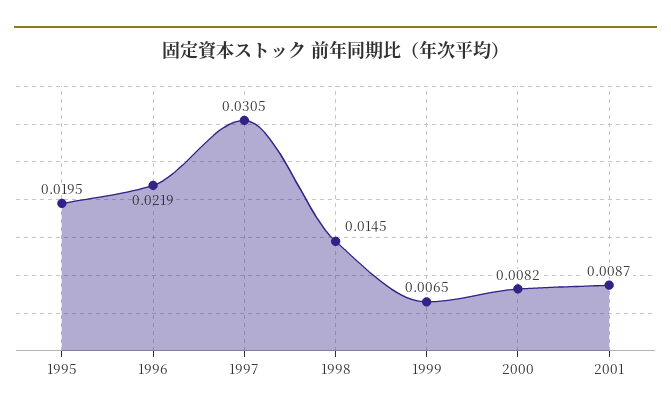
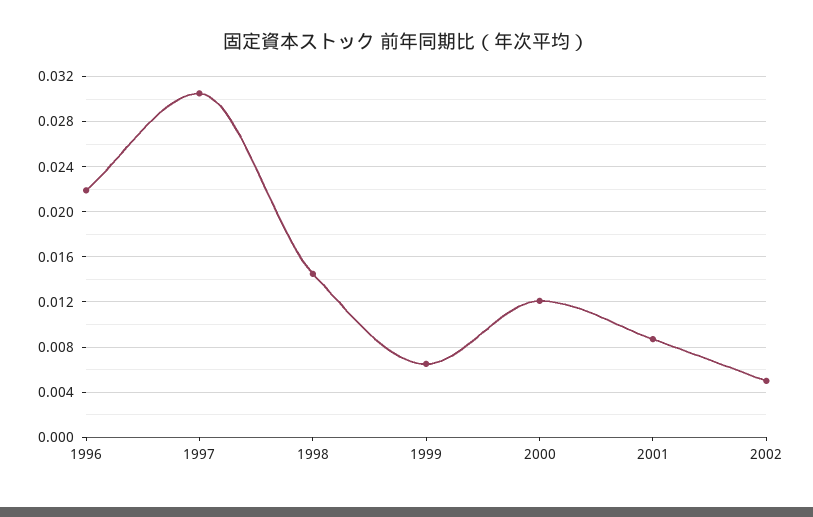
1995: 0.0195 -> none
2000: 0.0082 -> 0.012
2002: none -> 0.005

